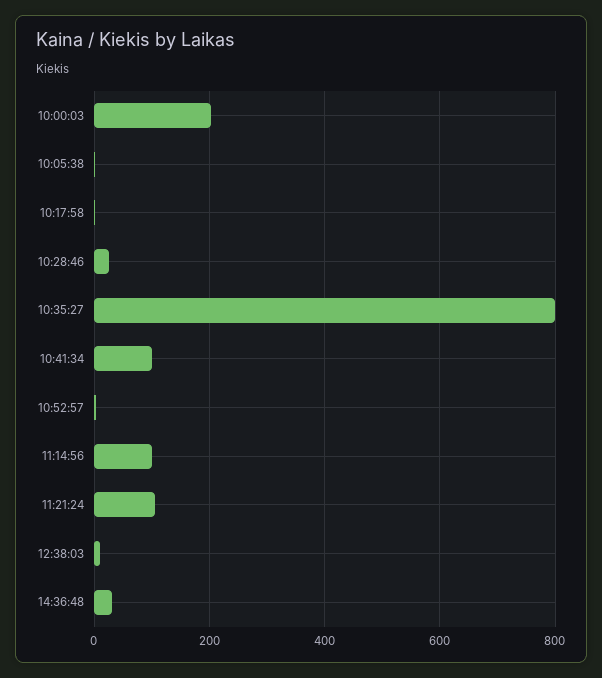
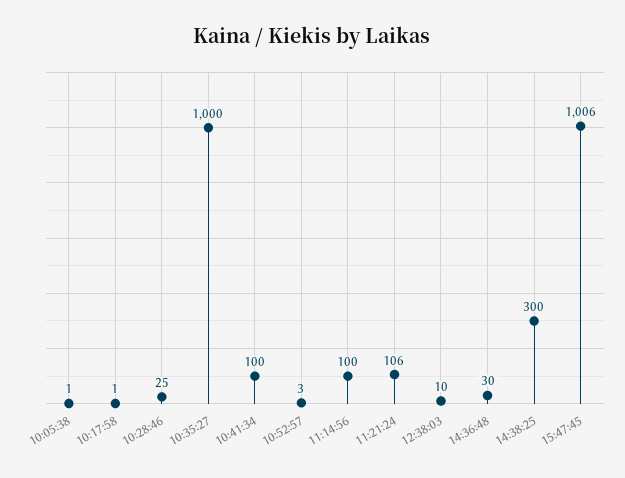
10:00:03: 200 -> none
10:35:27: 800 -> 1000
14:38:25: none -> 300
15:47:45: none -> 1006

